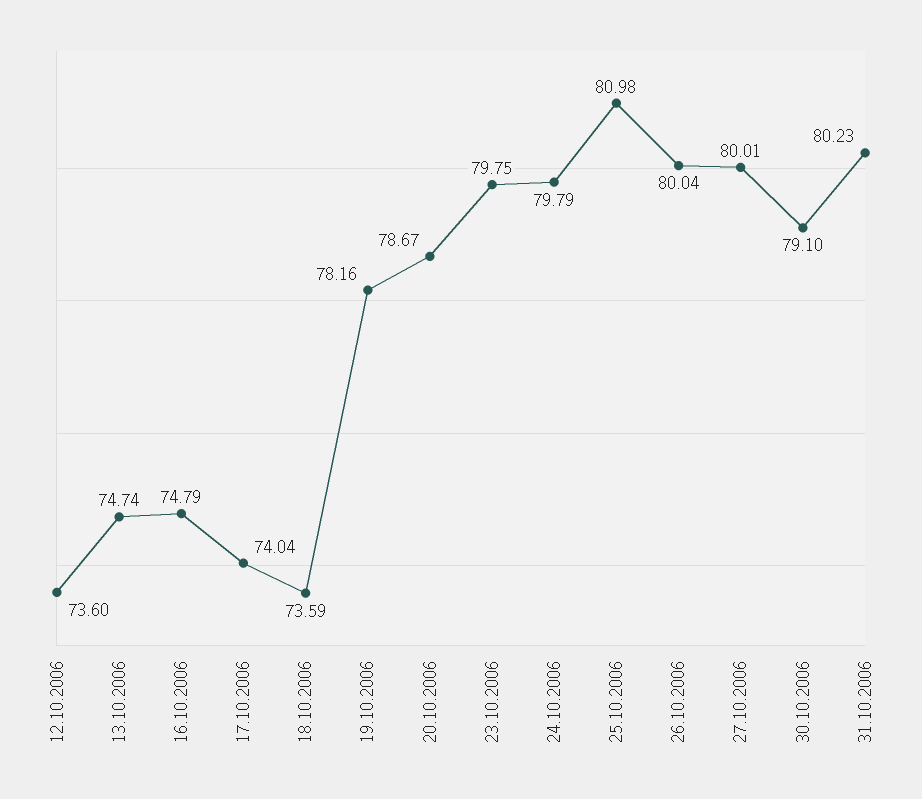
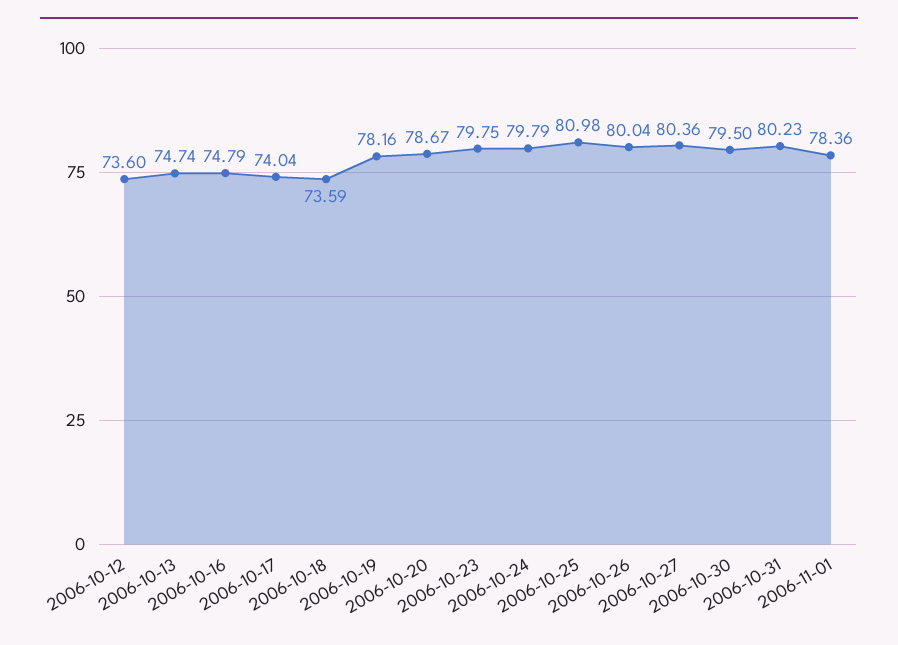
27.10.2006: 80.01 -> 80.36
30.10.2006: 79.1 -> 79.5
2006-11-01: none -> 78.36

